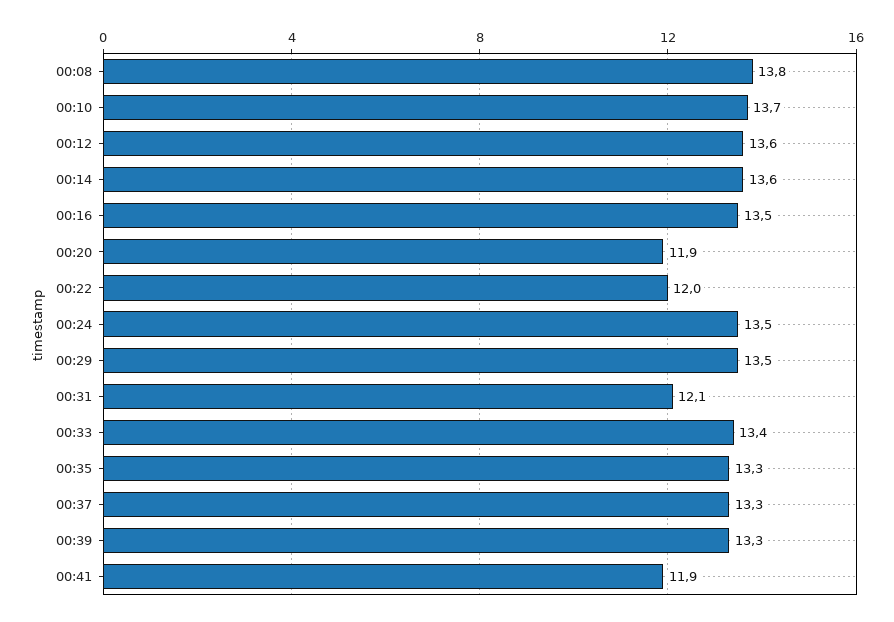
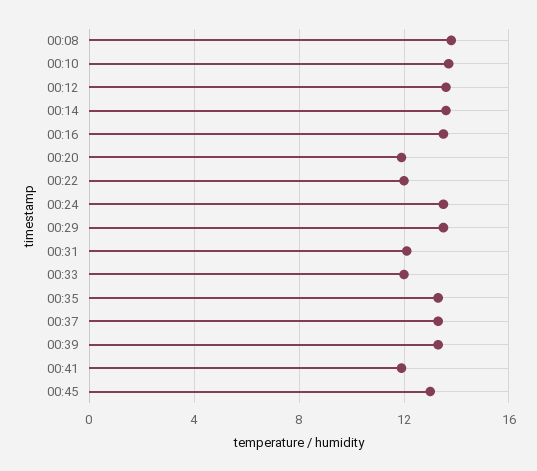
00:33: 13.4 -> 12
00:45: none -> 13

